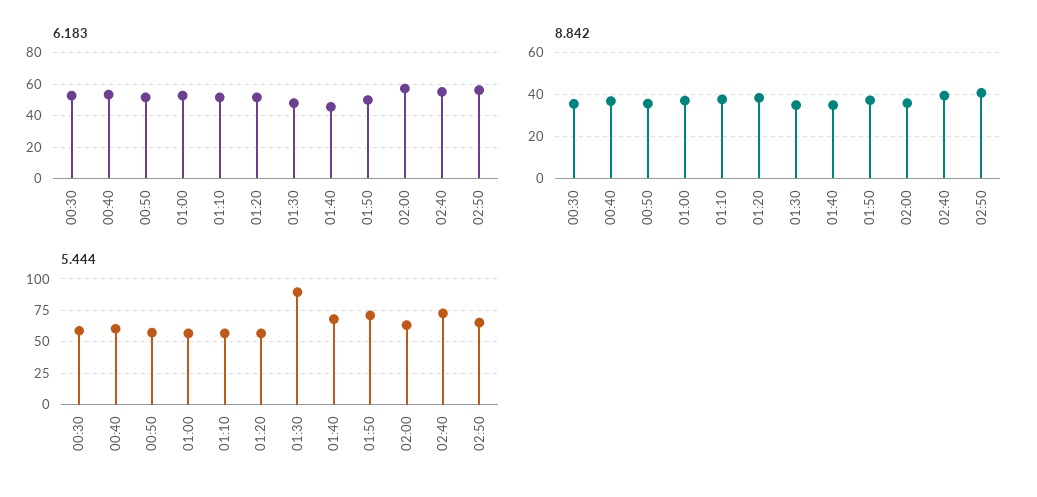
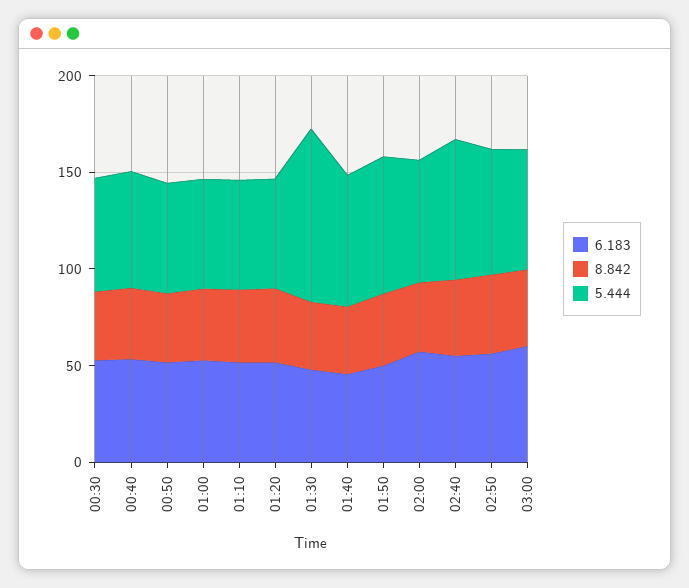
6.183, 03:00: none -> 60
8.842, 03:00: none -> 40
5.444, 03:00: none -> 60

